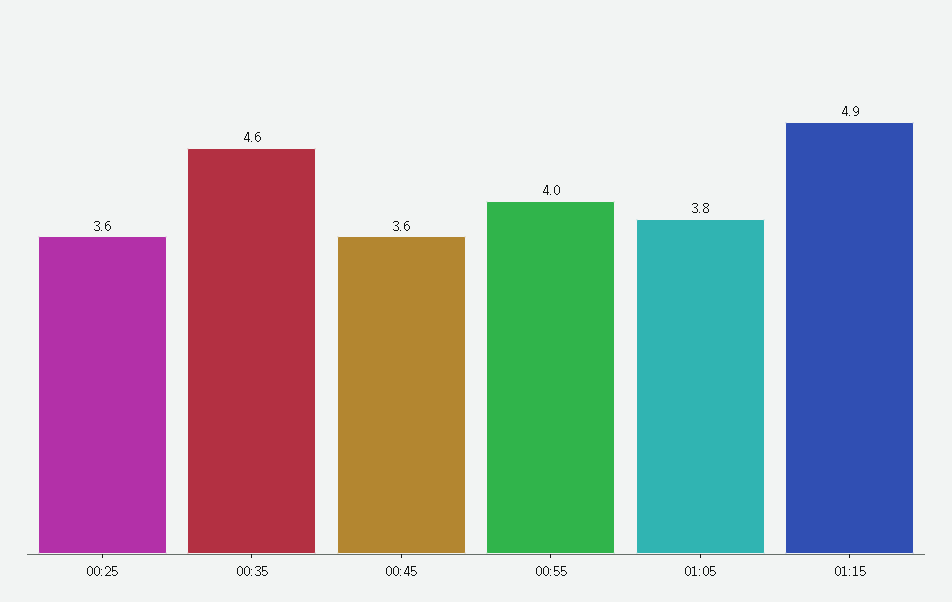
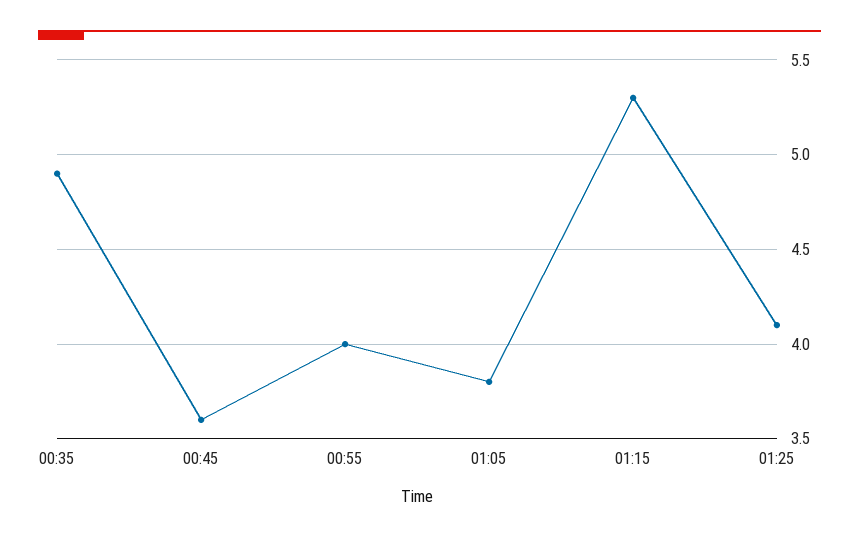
00:25: 3.6 -> none
00:35: 4.6 -> 4.9
01:15: 4.9 -> 5.3
01:25: none -> 4.1

